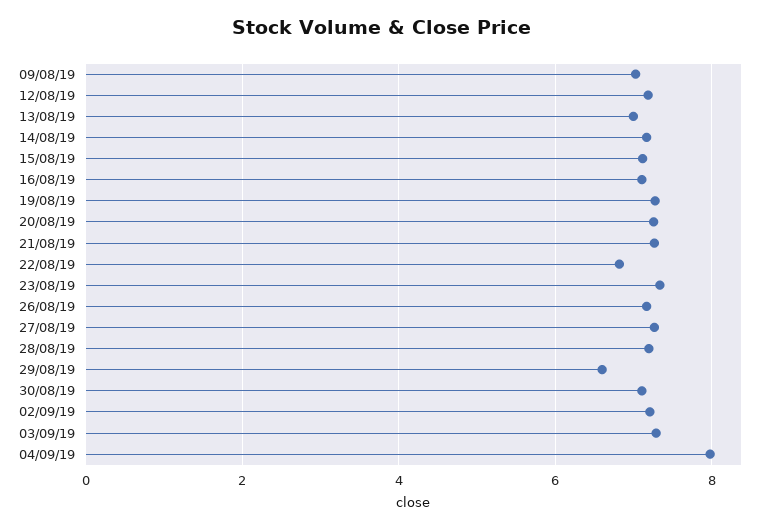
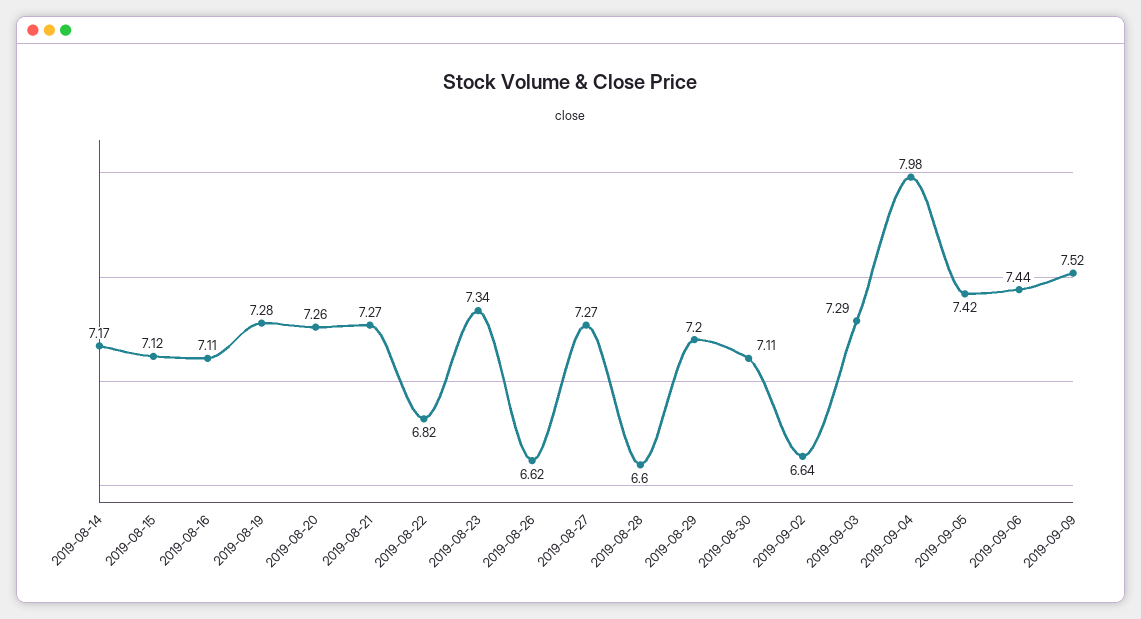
09/08/19: 7 -> none
12/08/19: 7.2 -> none
13/08/19: 7 -> none
26/08/19: 7.2 -> 6.62
28/08/19: 7.2 -> 6.6
29/08/19: 6.6 -> 7.2
02/09/19: 7.2 -> 6.64
2019-09-05: none -> 7.42
2019-09-06: none -> 7.44
2019-09-09: none -> 7.52

